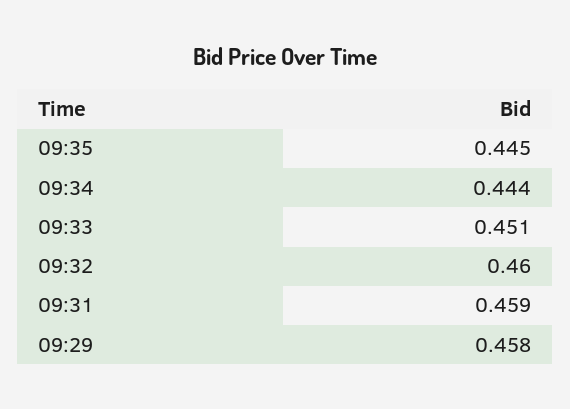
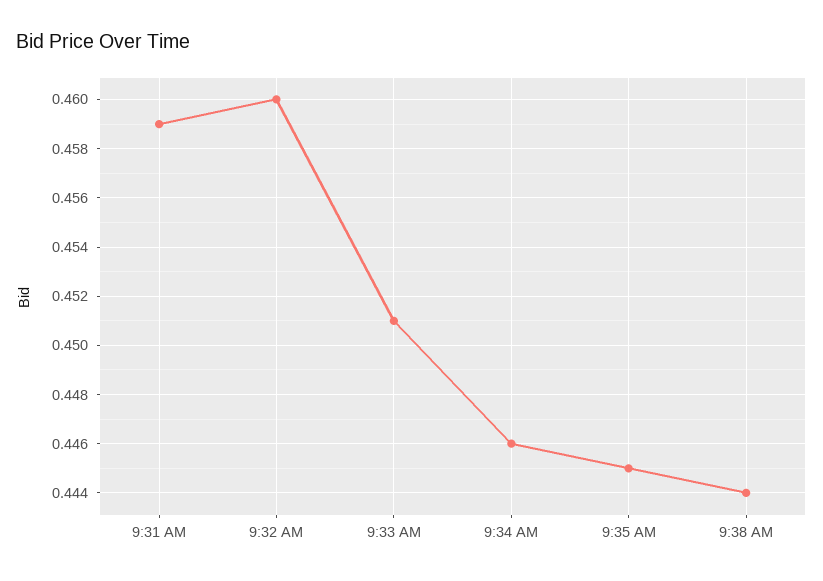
09:34: 0.444 -> 0.446
09:29: 0.458 -> none
9:38 AM: none -> 0.444

